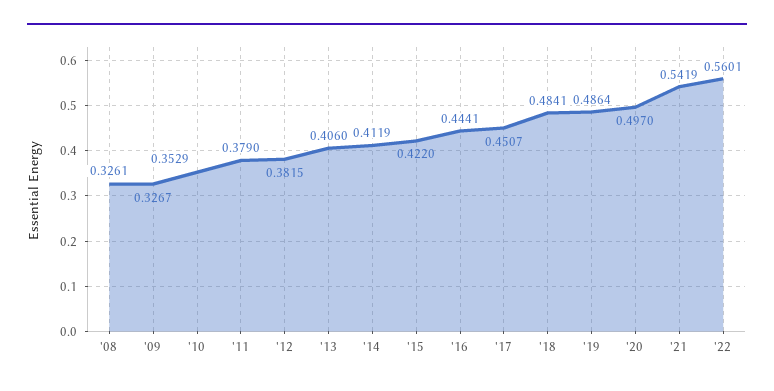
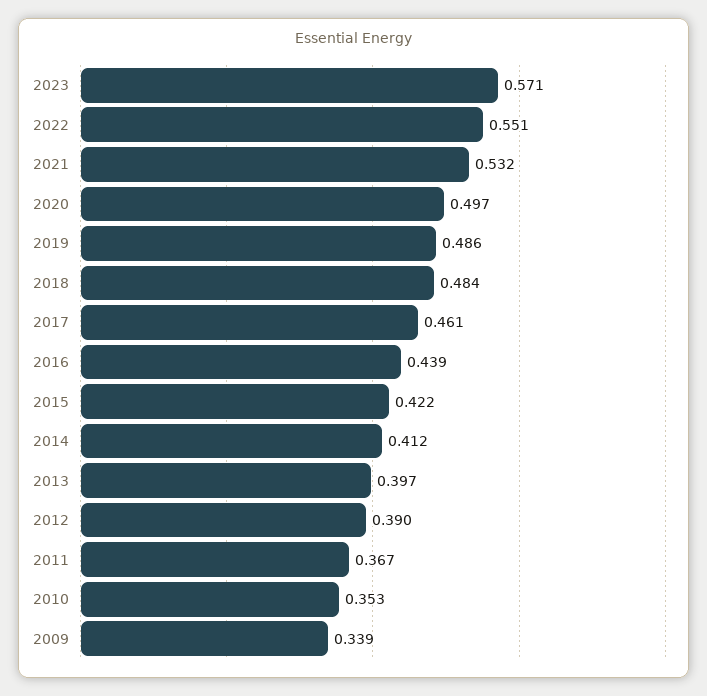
'08: 0.3261 -> none
'09: 0.3267 -> 0.339
'11: 0.379 -> 0.367
'12: 0.3815 -> 0.39
'13: 0.406 -> 0.397
'16: 0.4441 -> 0.439
'17: 0.4507 -> 0.461
'21: 0.5419 -> 0.532
'22: 0.5601 -> 0.551
2023: none -> 0.571

